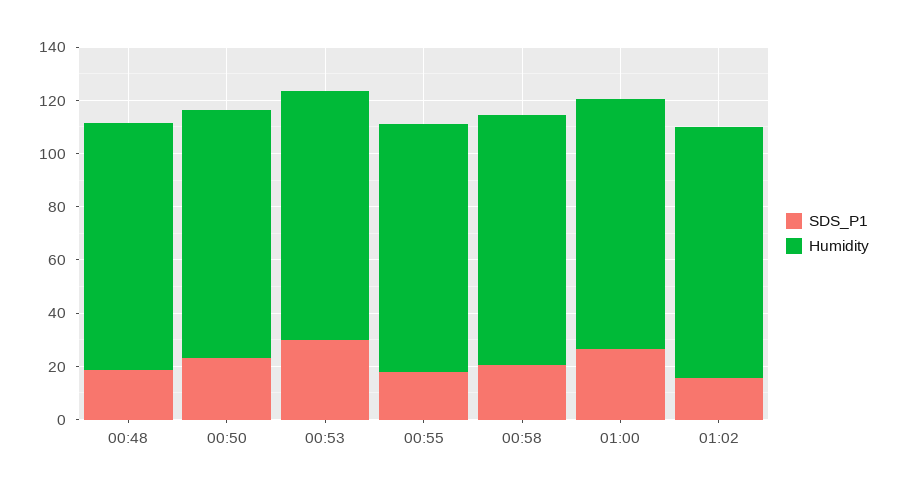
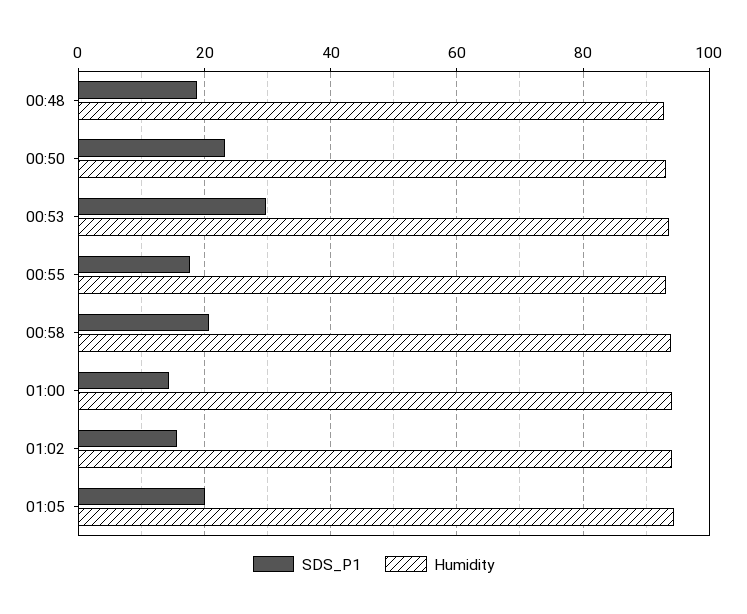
SDS_P1, 01:00: 25 -> 14
SDS_P1, 01:05: none -> 20
Humidity, 01:05: none -> 94

